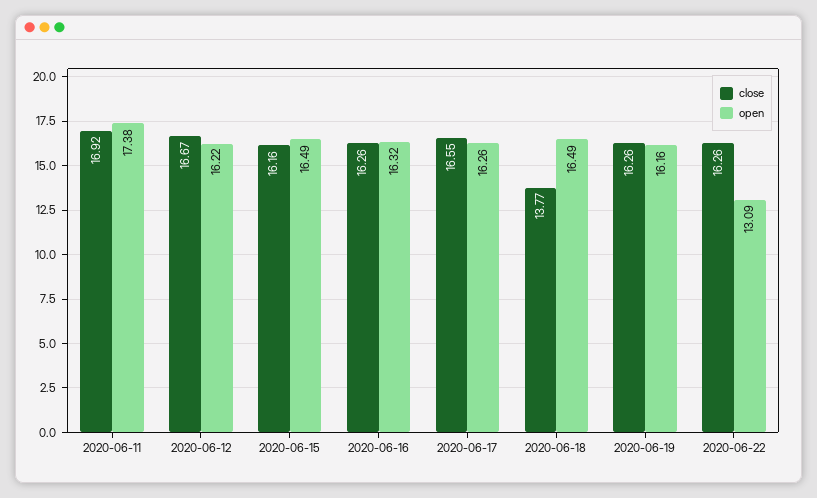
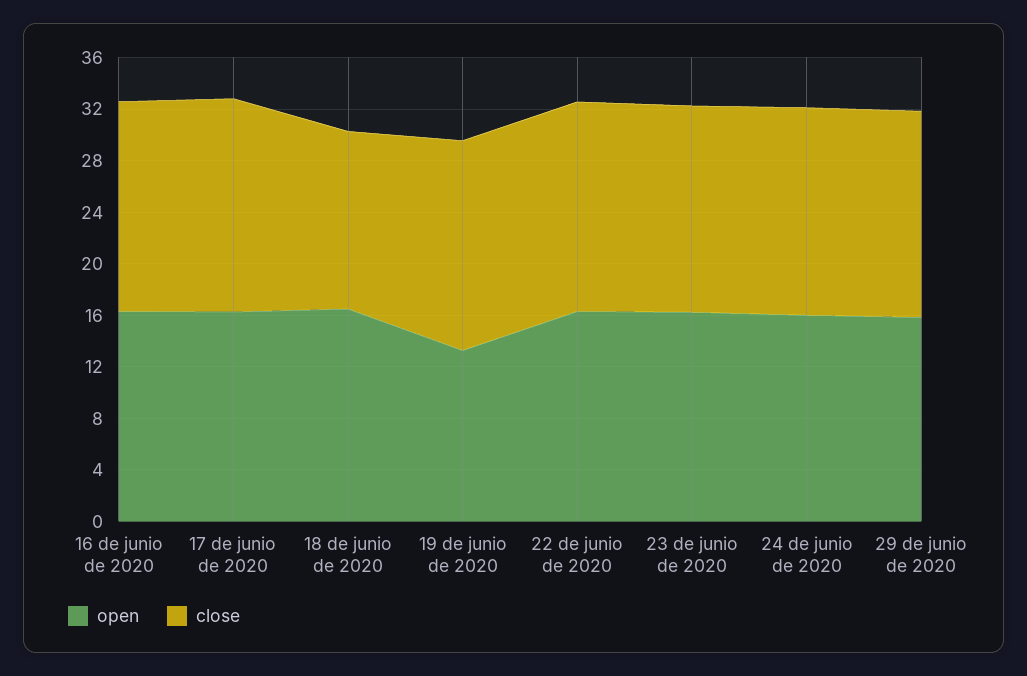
close, 2020-06-11: 16.92 -> none
open, 2020-06-11: 17.38 -> none
close, 2020-06-12: 16.67 -> none
open, 2020-06-12: 16.22 -> none
close, 2020-06-15: 16.16 -> none
open, 2020-06-15: 16.49 -> none
open, 2020-06-19: 16.16 -> 13
open, 2020-06-22: 13.09 -> 16
open, 23 de junio de 2020: none -> 16
close, 23 de junio de 2020: none -> 16
open, 24 de junio de 2020: none -> 16
close, 24 de junio de 2020: none -> 16
open, 29 de junio de 2020: none -> 16
close, 29 de junio de 2020: none -> 16

